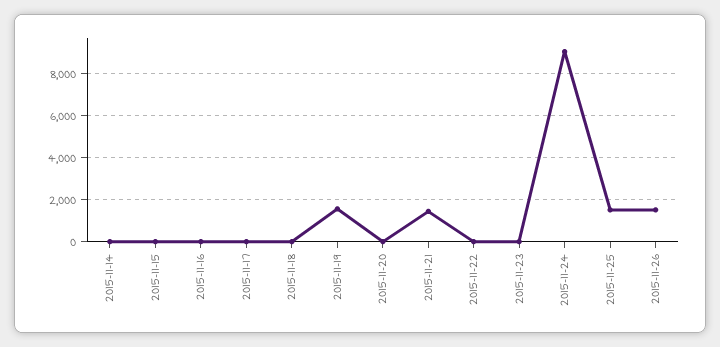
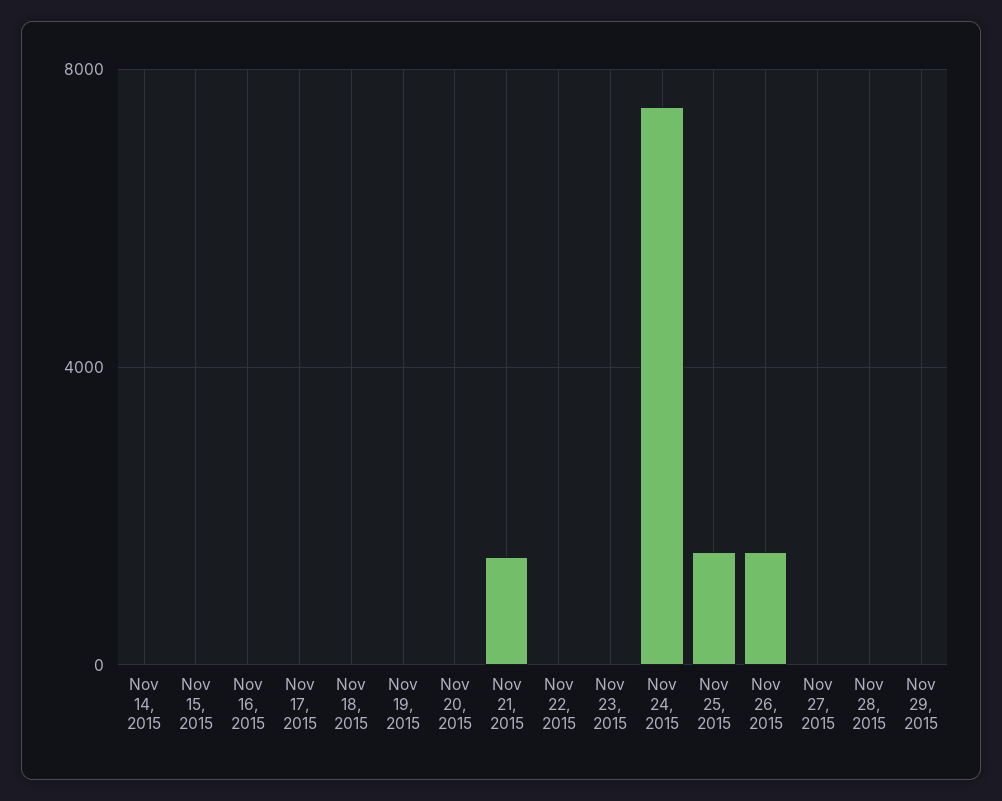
2015-11-19: 1500 -> 0
2015-11-24: 9000 -> 7500
Nov 27, 2015: none -> 0
Nov 28, 2015: none -> 0
Nov 29, 2015: none -> 0

